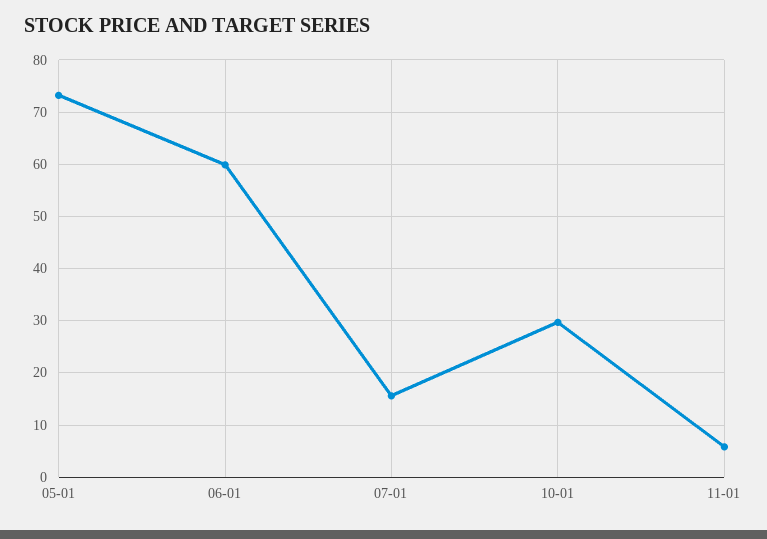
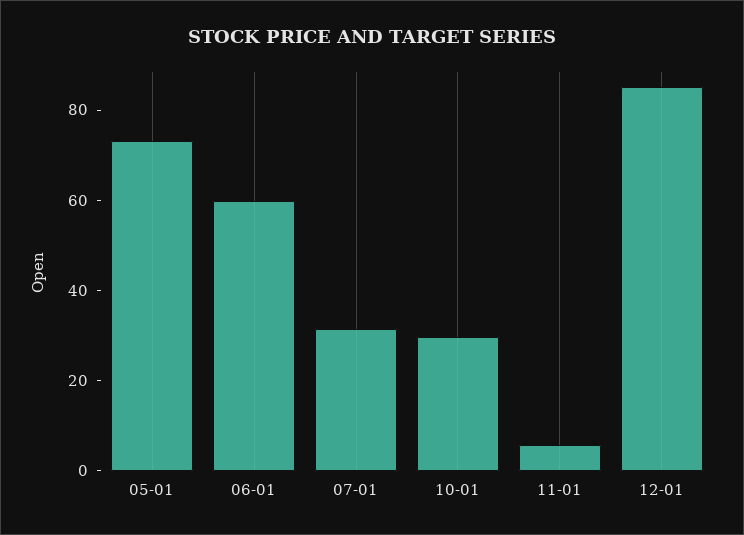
07-01: 16 -> 30
12-01: none -> 85

